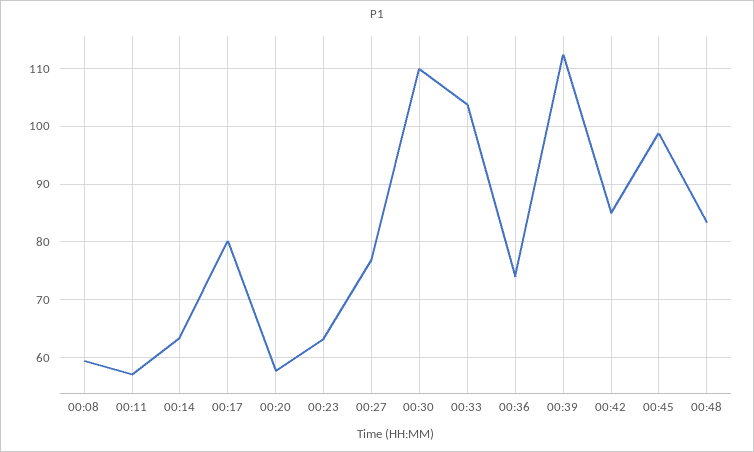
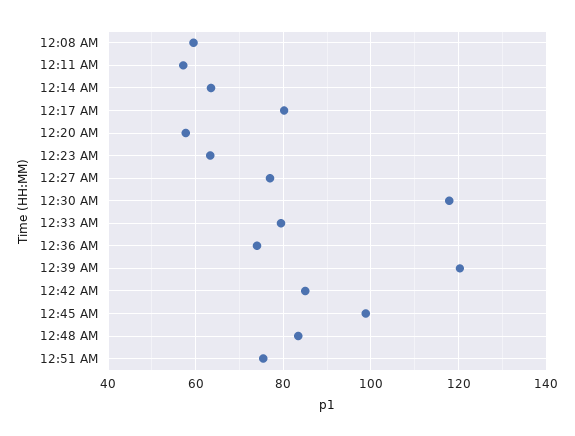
00:30: 110 -> 118
00:33: 104 -> 80
00:39: 112 -> 120
12:51 AM: none -> 76

